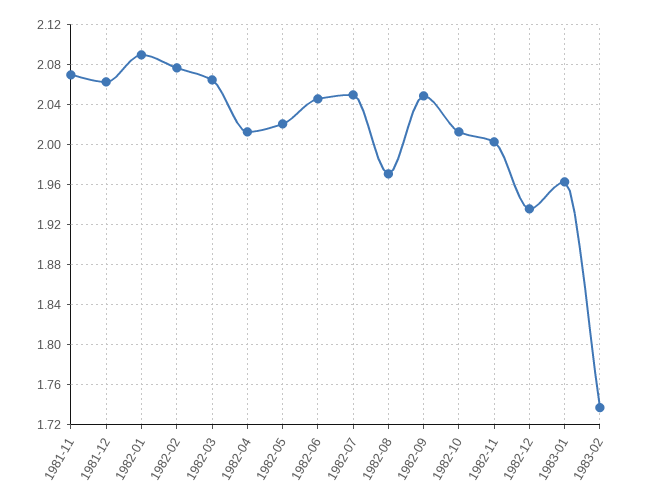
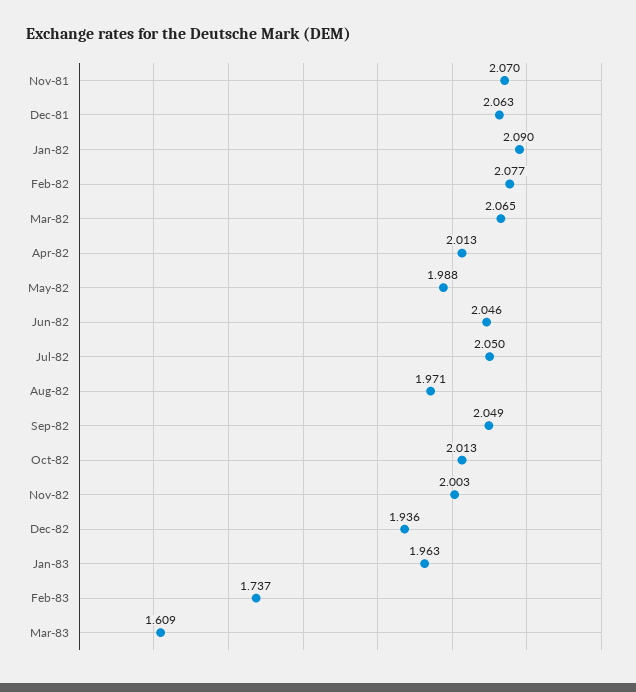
1982-05: 2.02 -> 1.988
Mar-83: none -> 1.609

